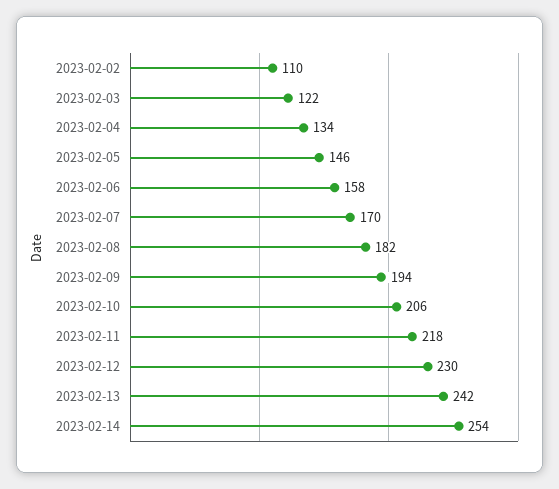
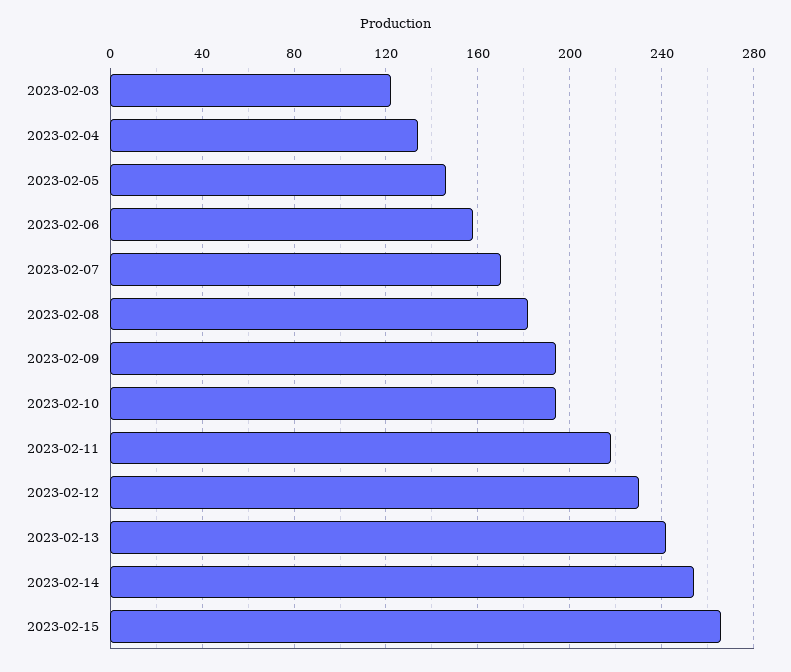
2023-02-02: 110 -> none
2023-02-10: 206 -> 195
2023-02-15: none -> 265

